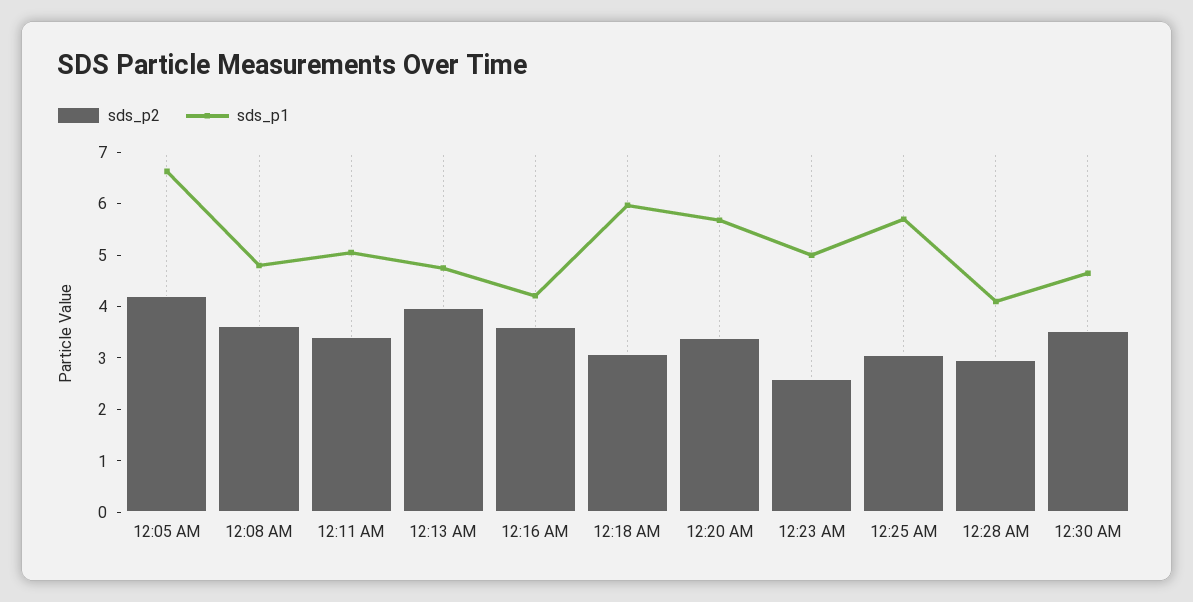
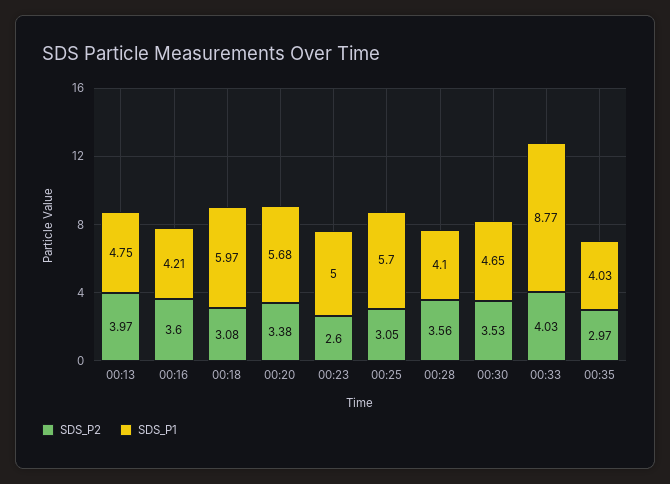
sds_p2, 12:05 AM: 4.2 -> none
sds_p1, 12:05 AM: 6.6 -> none
sds_p2, 12:08 AM: 3.6 -> none
sds_p1, 12:08 AM: 4.8 -> none
sds_p2, 12:11 AM: 3.4 -> none
sds_p1, 12:11 AM: 5 -> none
sds_p2, 12:28 AM: 3 -> 3.56
sds_p2, 00:33: none -> 4.03
sds_p1, 00:33: none -> 8.77
sds_p2, 00:35: none -> 2.97
sds_p1, 00:35: none -> 4.03

